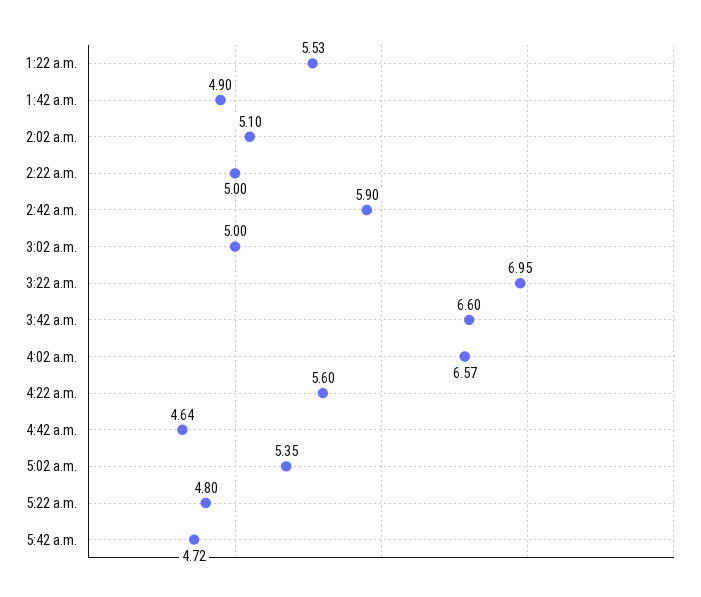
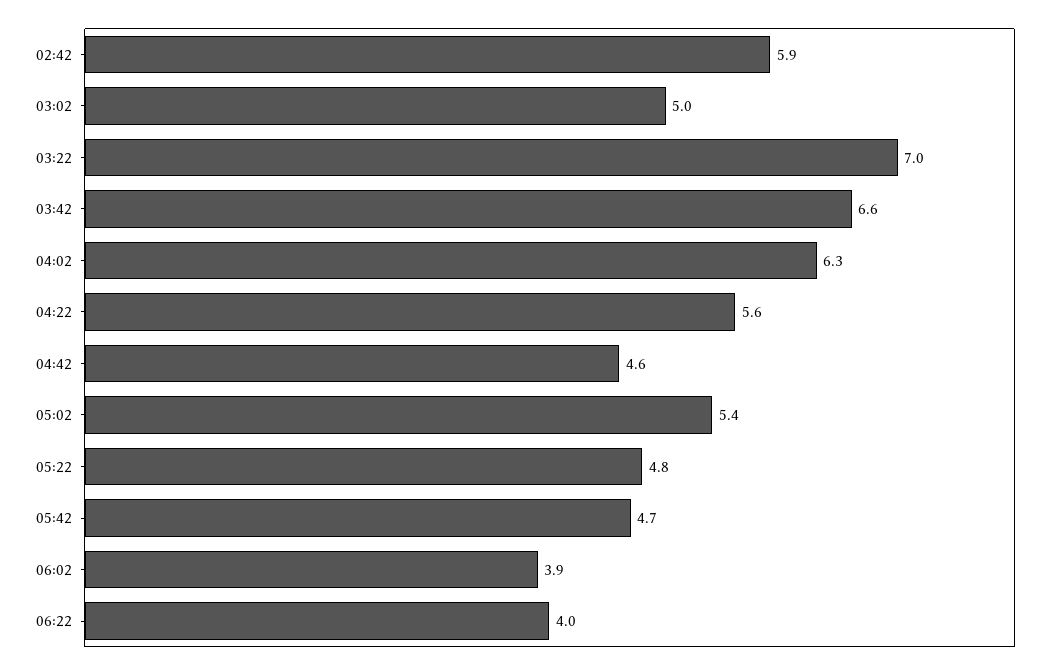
1:22 a.m.: 5.53 -> none
1:42 a.m.: 4.9 -> none
2:02 a.m.: 5.1 -> none
2:22 a.m.: 5 -> none
4:02 a.m.: 6.57 -> 6.3
06:02: none -> 3.9
06:22: none -> 4

